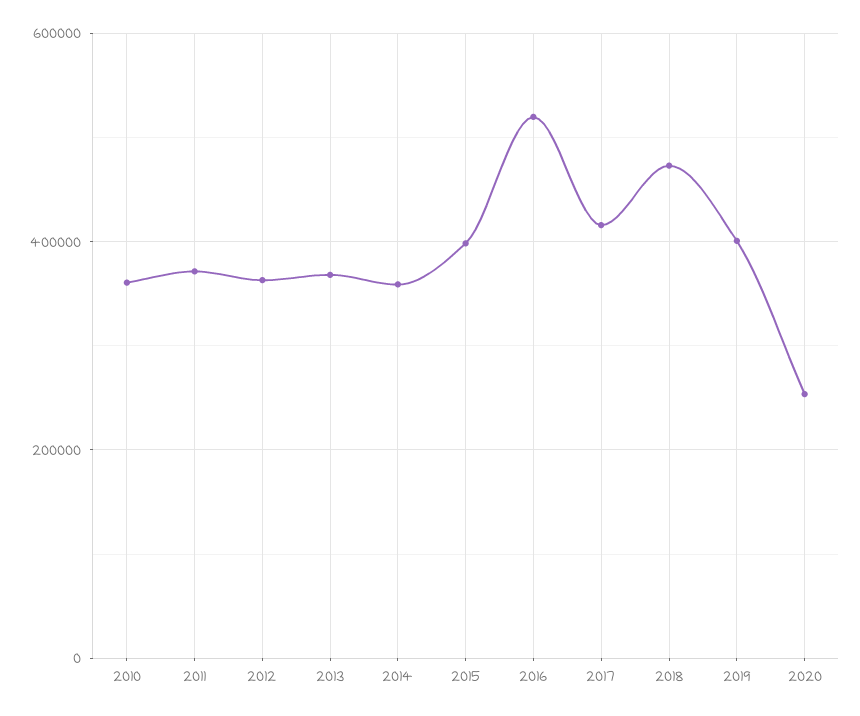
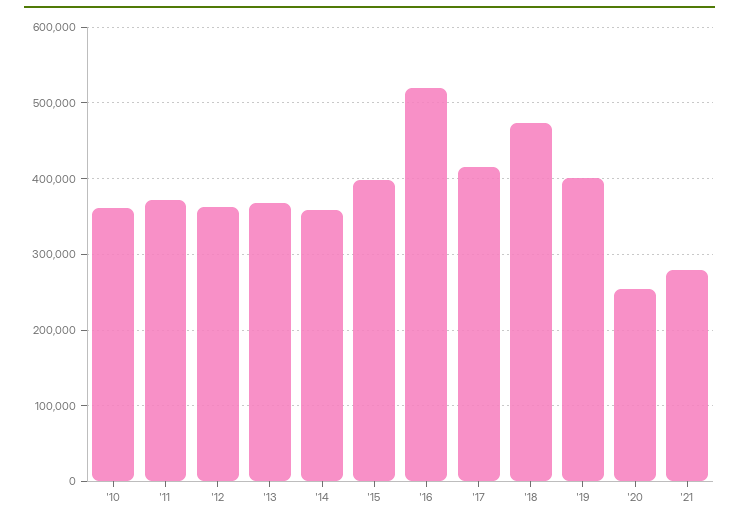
'21: none -> 280000

